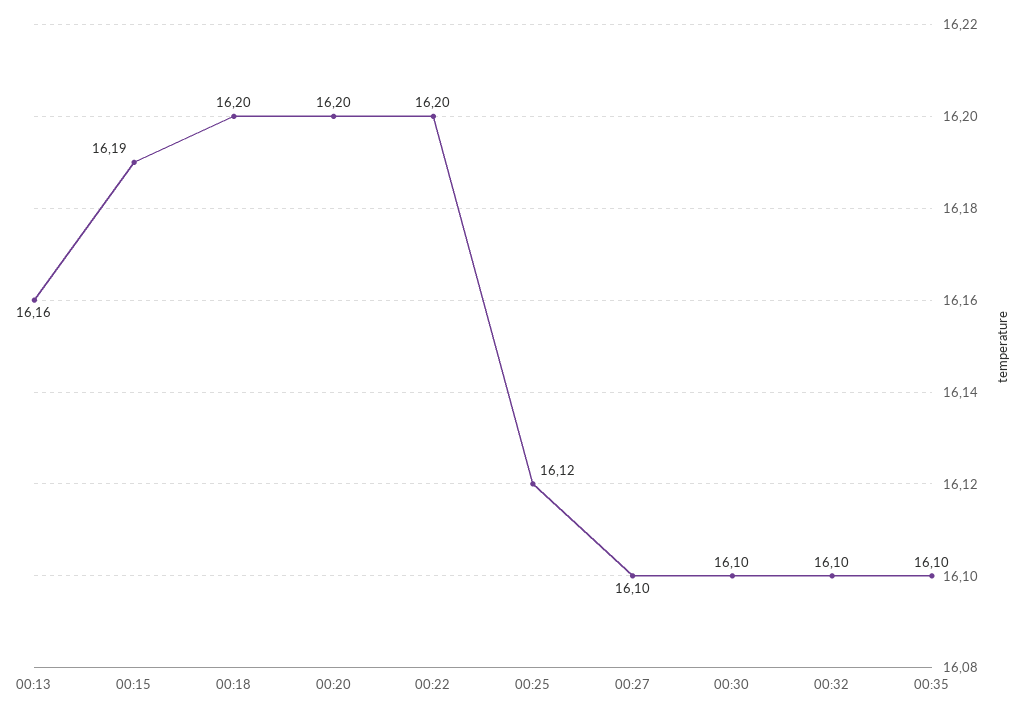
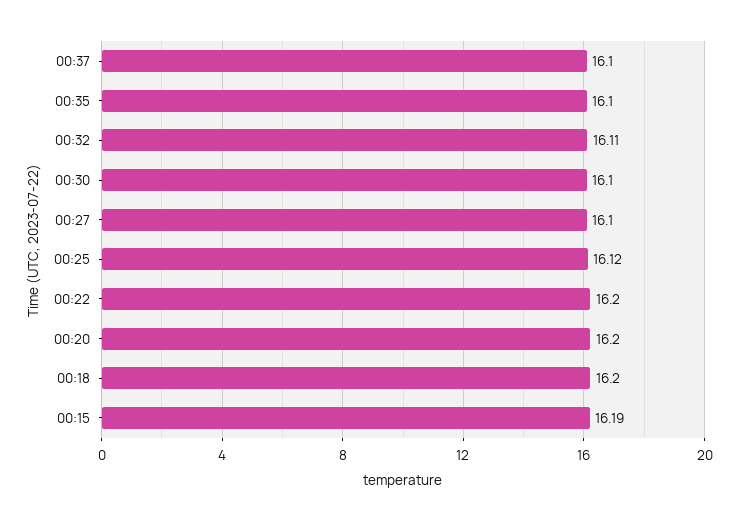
00:13: 16.16 -> none
00:32: 16.1 -> 16.11
00:37: none -> 16.1

